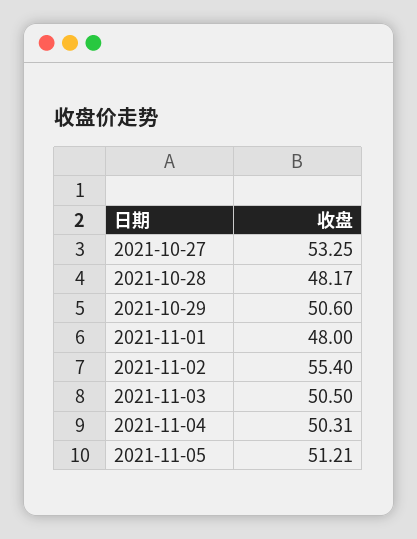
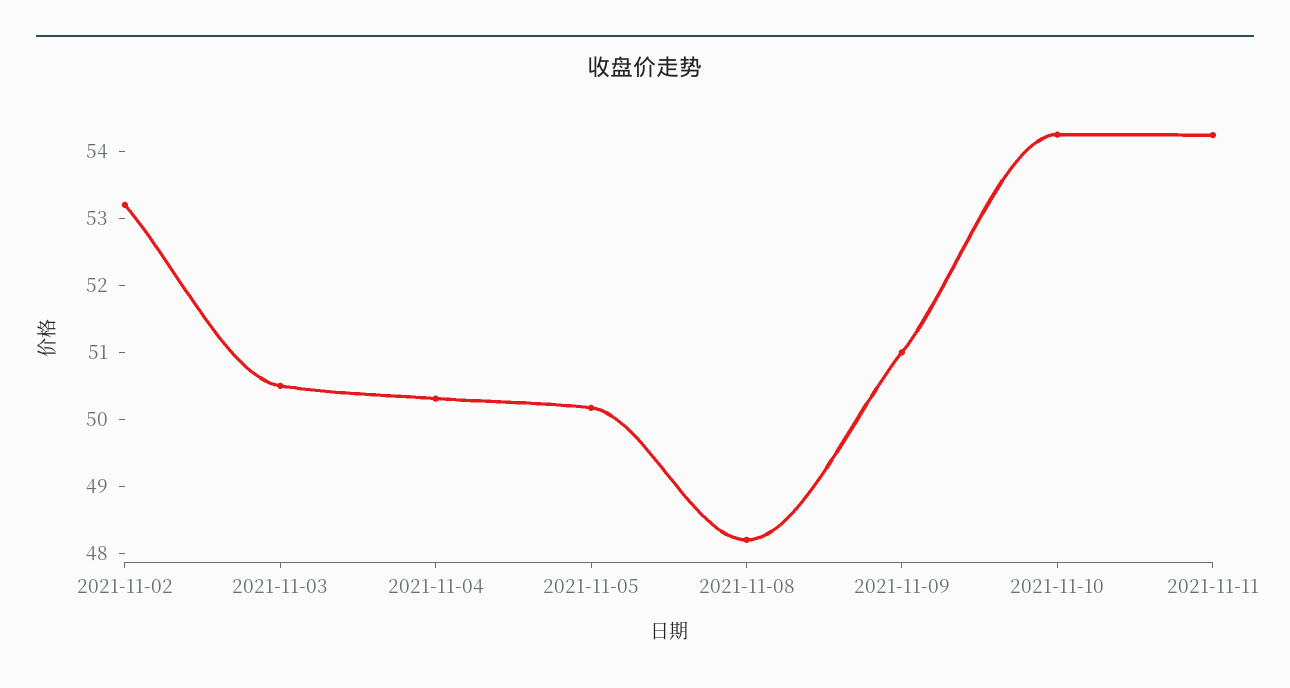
2021-10-27: 53.25 -> none
2021-10-28: 48.17 -> none
2021-10-29: 50.6 -> none
2021-11-01: 48 -> none
2021-11-02: 55.4 -> 53.2
2021-11-05: 51.21 -> 50.2
2021-11-08: none -> 48.2
2021-11-09: none -> 51
2021-11-10: none -> 54.2
2021-11-11: none -> 54.2

